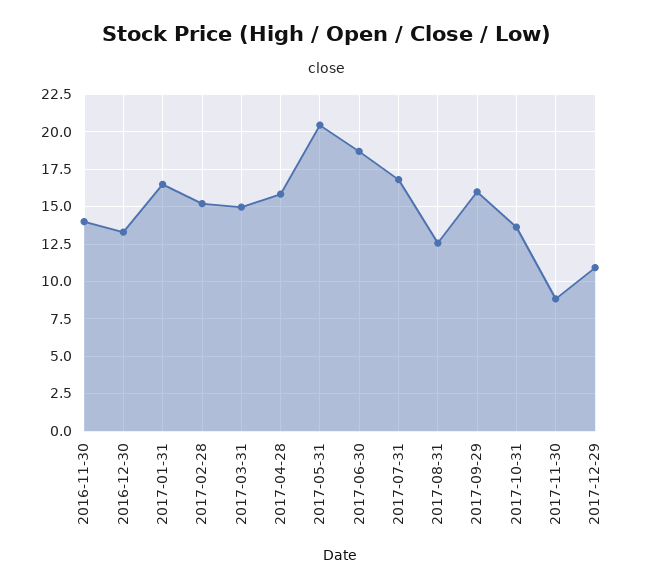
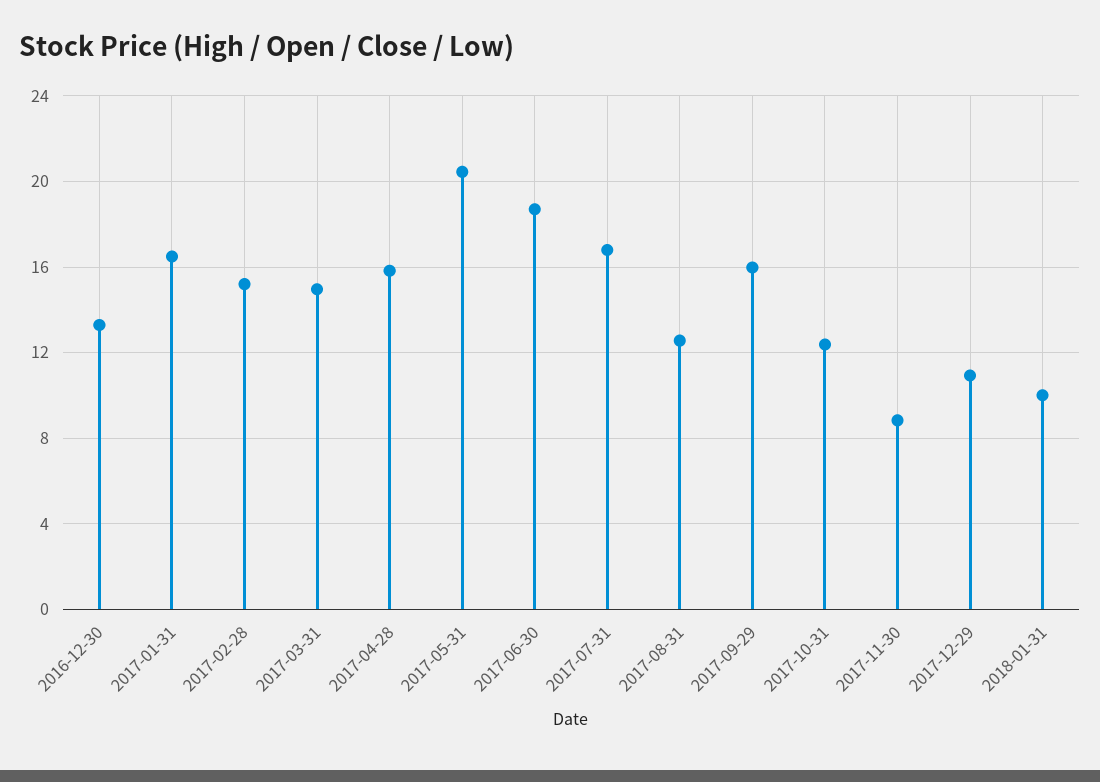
2016-11-30: 14 -> none
2017-10-31: 13.5 -> 12.5
2018-01-31: none -> 10

